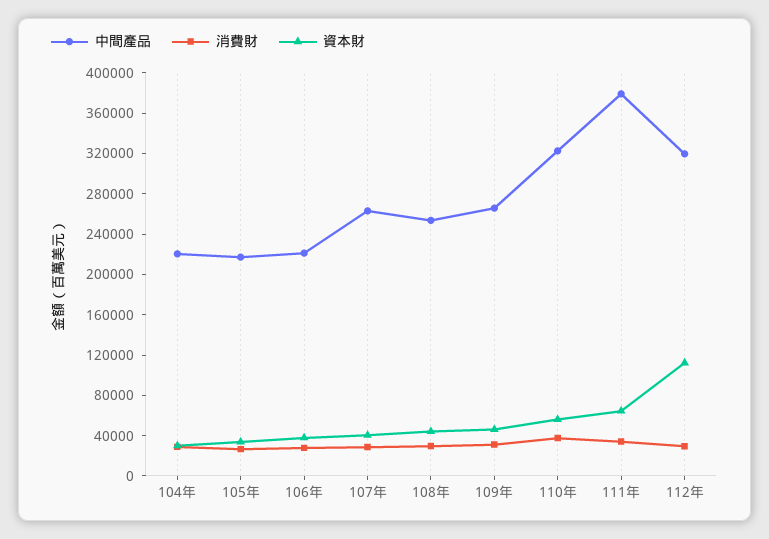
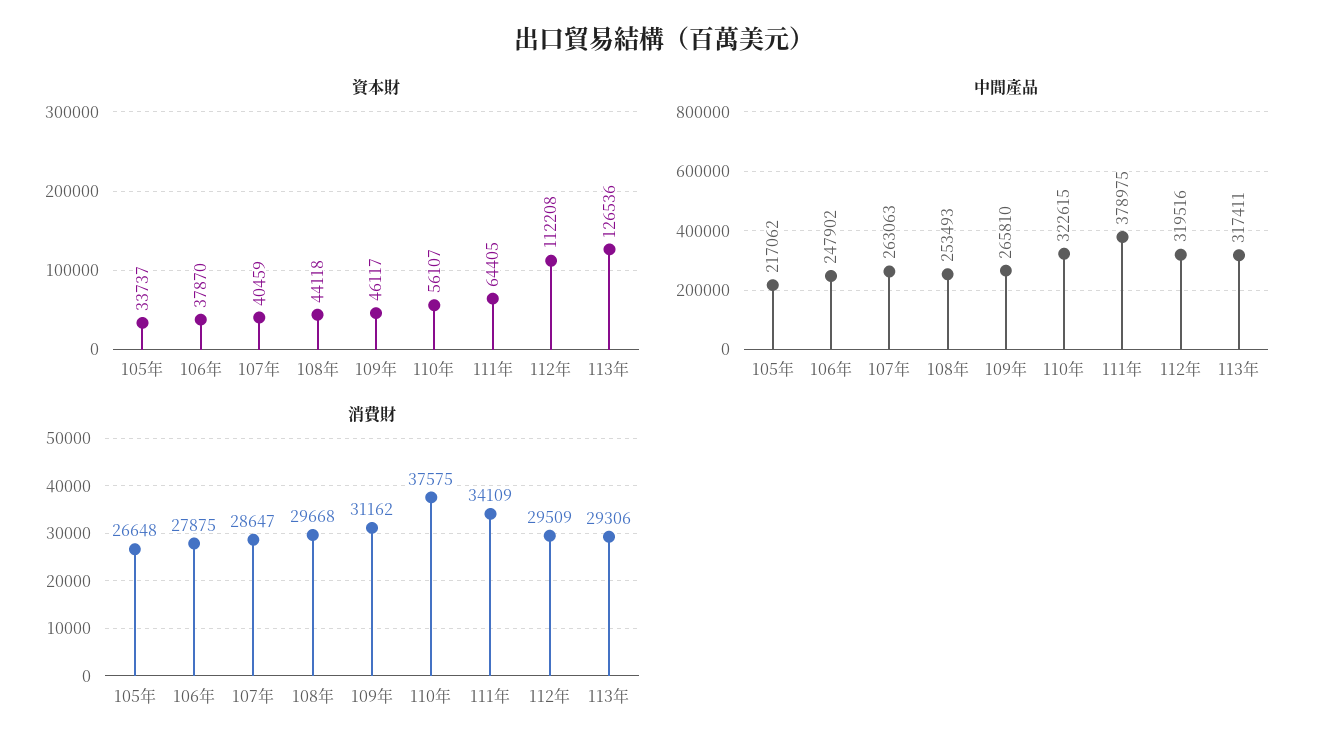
中間產品, 104年: 220000 -> none
消費財, 104年: 30000 -> none
資本財, 104年: 30000 -> none
中間產品, 106年: 220000 -> 247902
資本財, 113年: none -> 126536
中間產品, 113年: none -> 317411
消費財, 113年: none -> 29306

